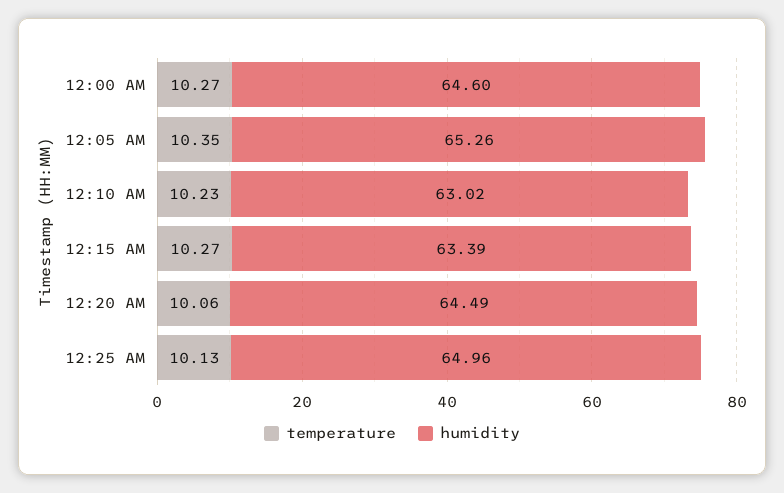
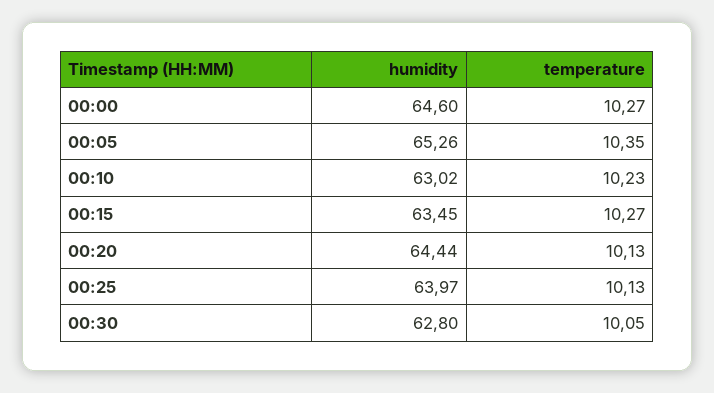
humidity, 12:15 AM: 63.39 -> 63.45
temperature, 12:20 AM: 10.06 -> 10.13
humidity, 12:20 AM: 64.49 -> 64.44
humidity, 12:25 AM: 64.96 -> 63.97
humidity, 00:30: none -> 62.8
temperature, 00:30: none -> 10.05

